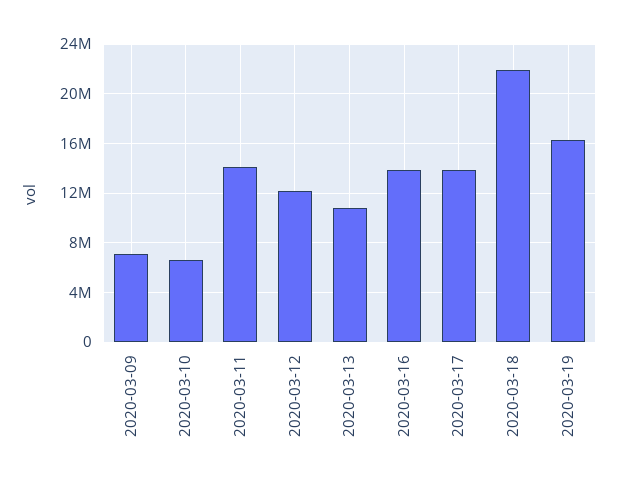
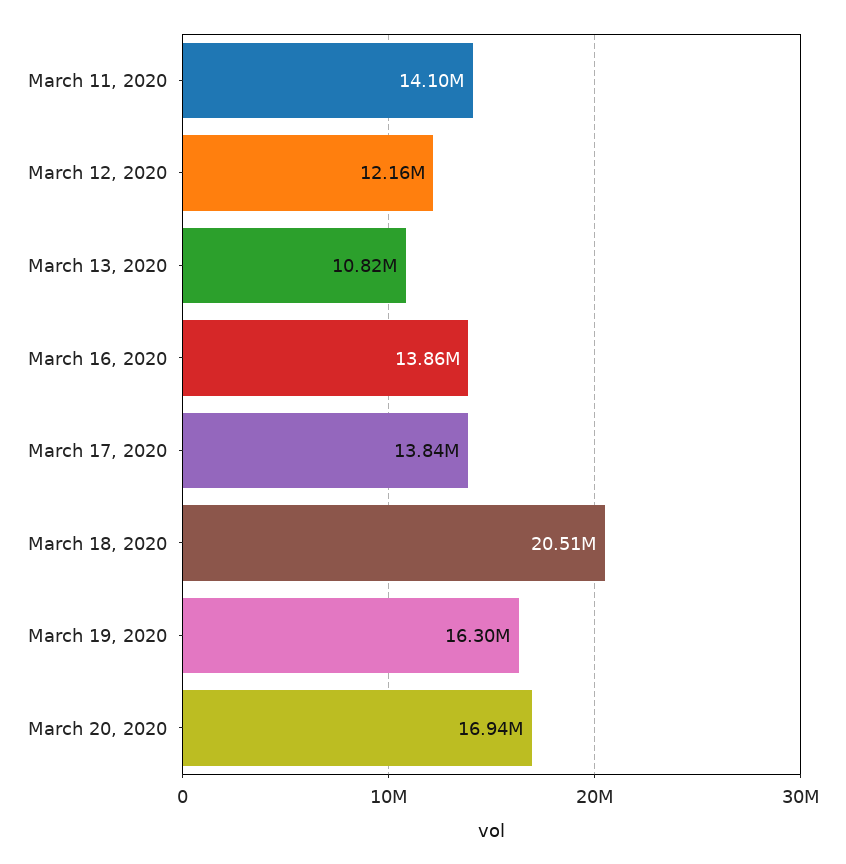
2020-03-09: 7000000 -> none
2020-03-10: 6500000 -> none
2020-03-18: 22000000 -> 20510000
March 20, 2020: none -> 16940000

